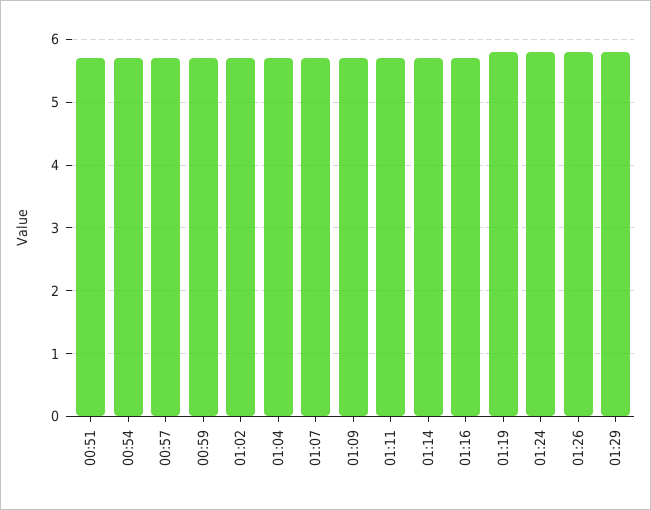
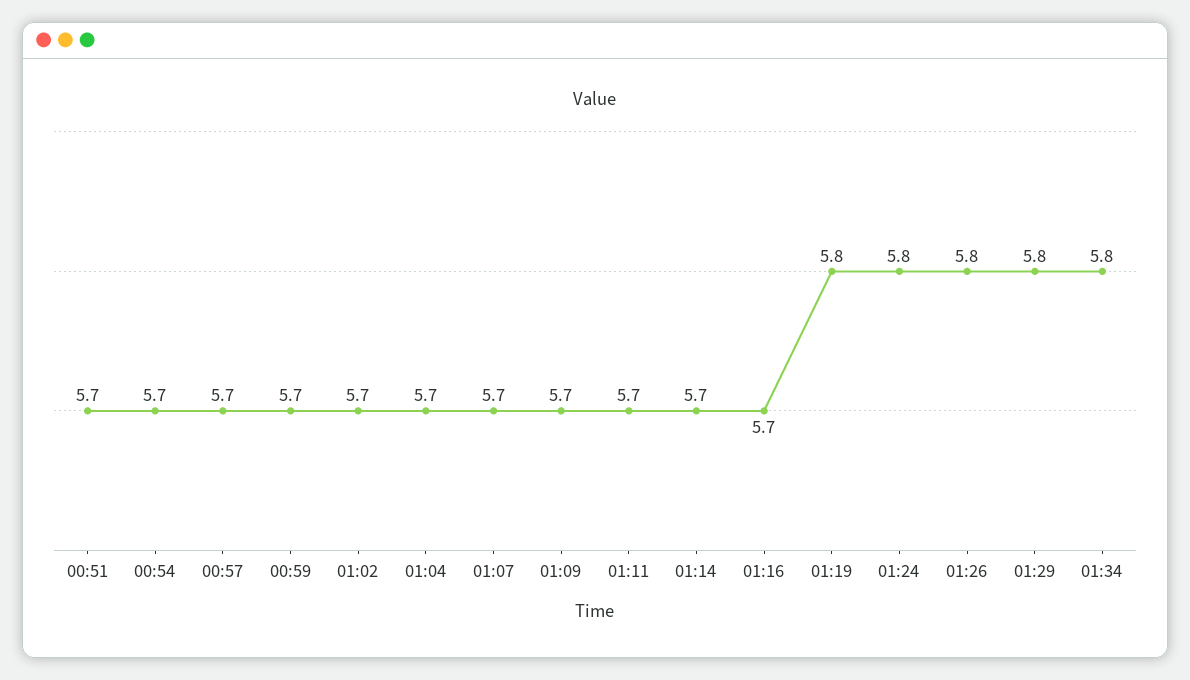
01:34: none -> 5.8

